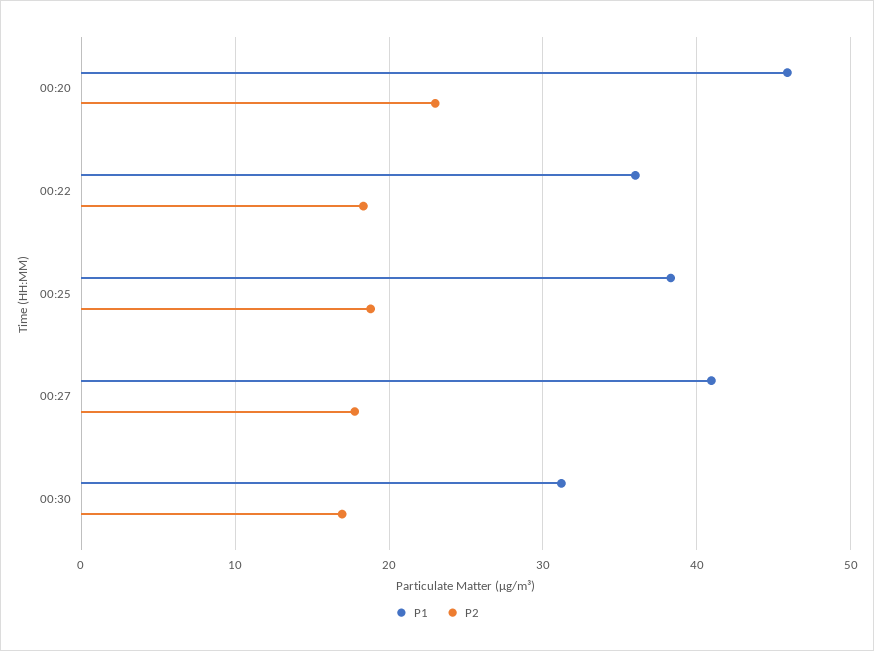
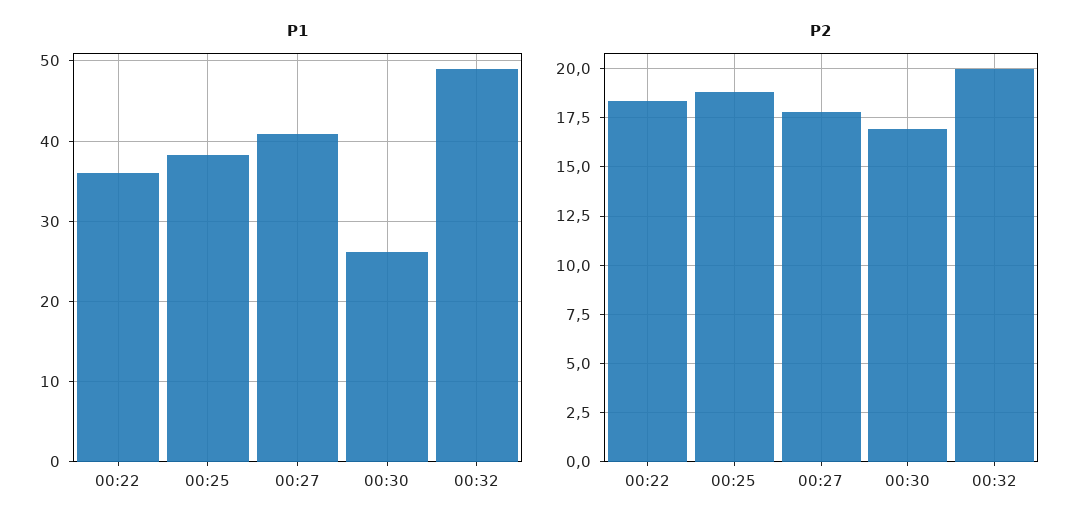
P1, 00:20: 46 -> none
P2, 00:20: 23 -> none
P1, 00:30: 31 -> 26
P1, 00:32: none -> 49
P2, 00:32: none -> 20

